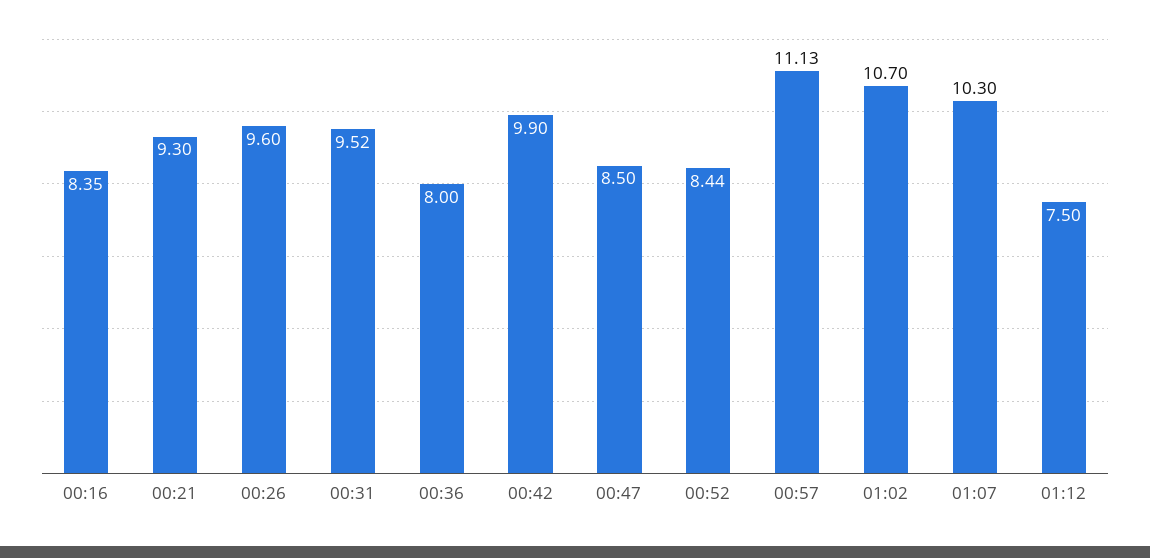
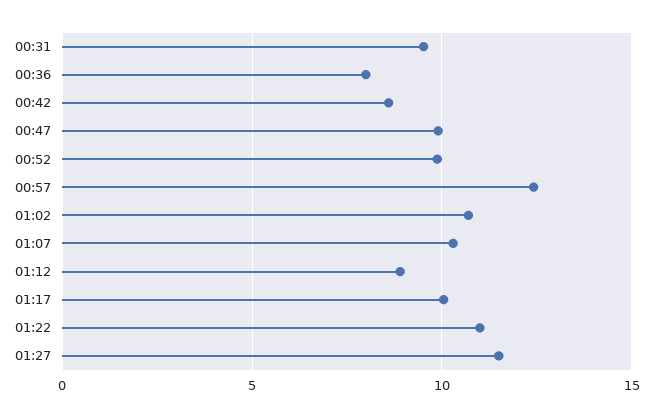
00:16: 8.35 -> none
00:21: 9.3 -> none
00:26: 9.6 -> none
00:42: 9.9 -> 8.5
00:47: 8.5 -> 10
00:52: 8.44 -> 10
00:57: 11.13 -> 12.5
01:12: 7.5 -> 9
01:17: none -> 10
01:22: none -> 11
01:27: none -> 11.5

